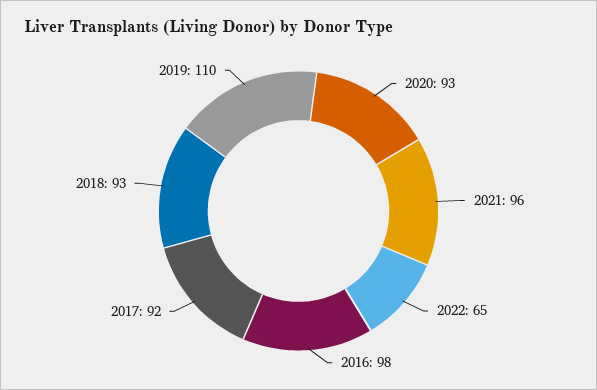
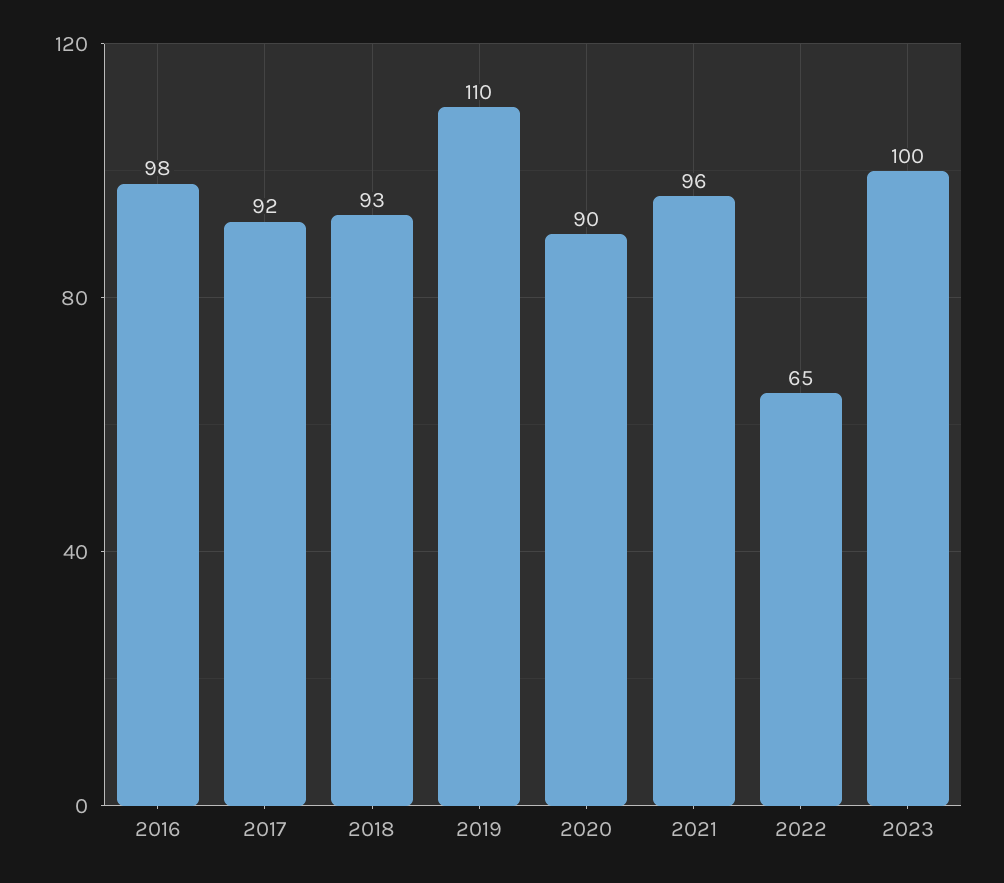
2020: 93 -> 90
2023: none -> 100

